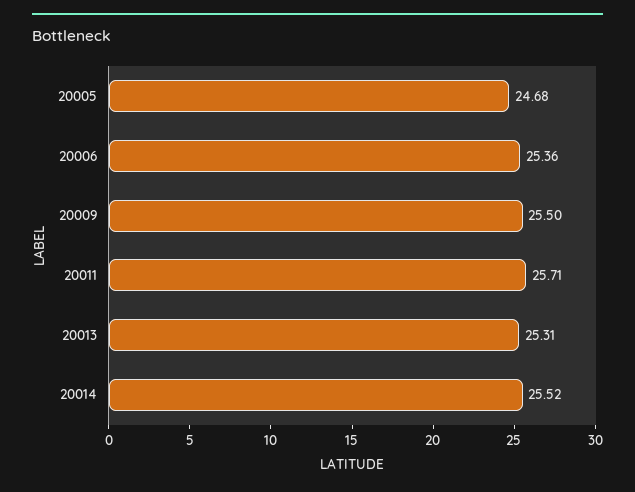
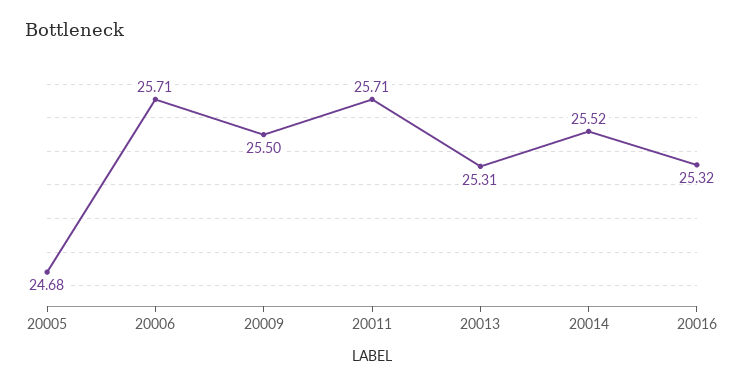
20006: 25.36 -> 25.71
20016: none -> 25.32

